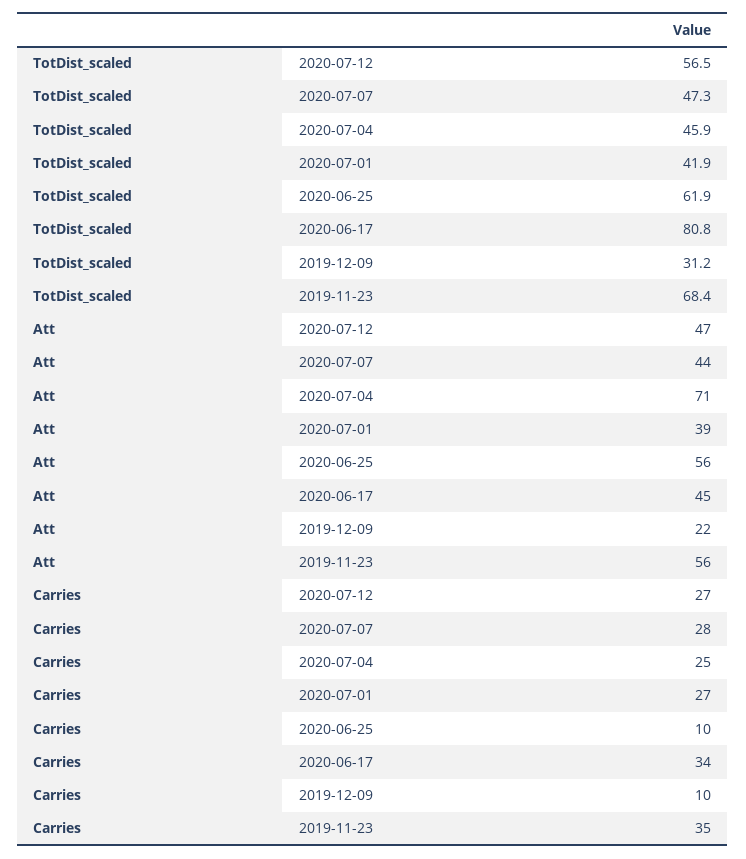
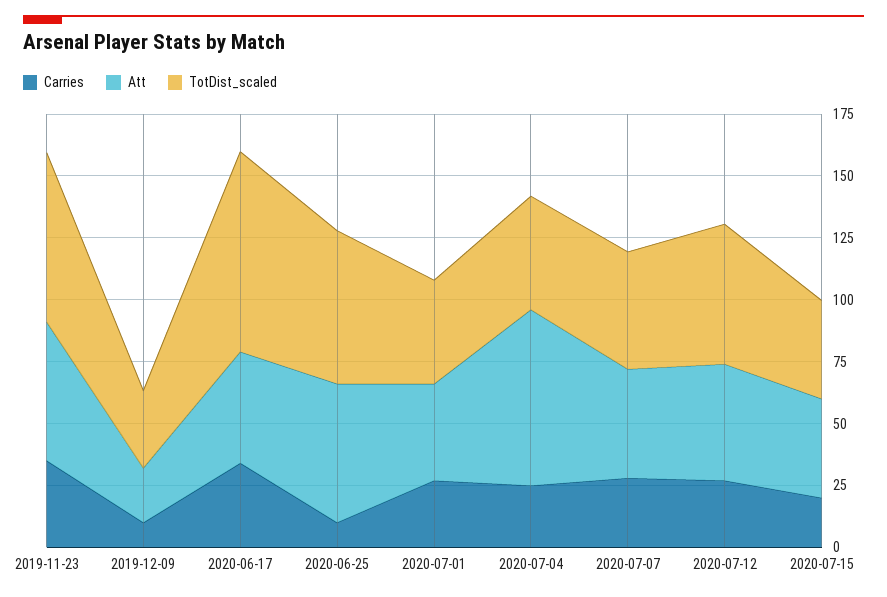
Carries, 2020-07-15: none -> 20
Att, 2020-07-15: none -> 40
TotDist_scaled, 2020-07-15: none -> 40

